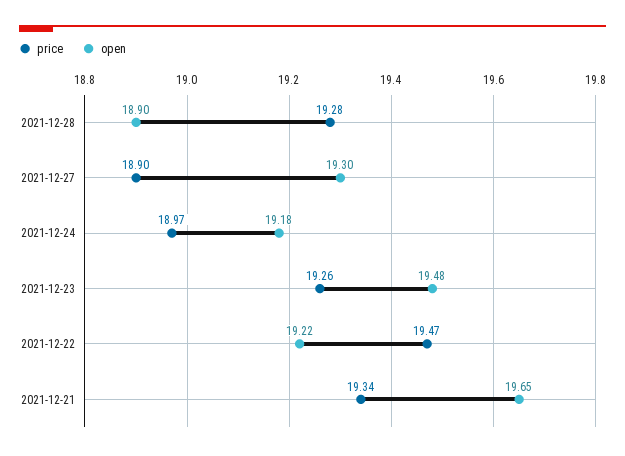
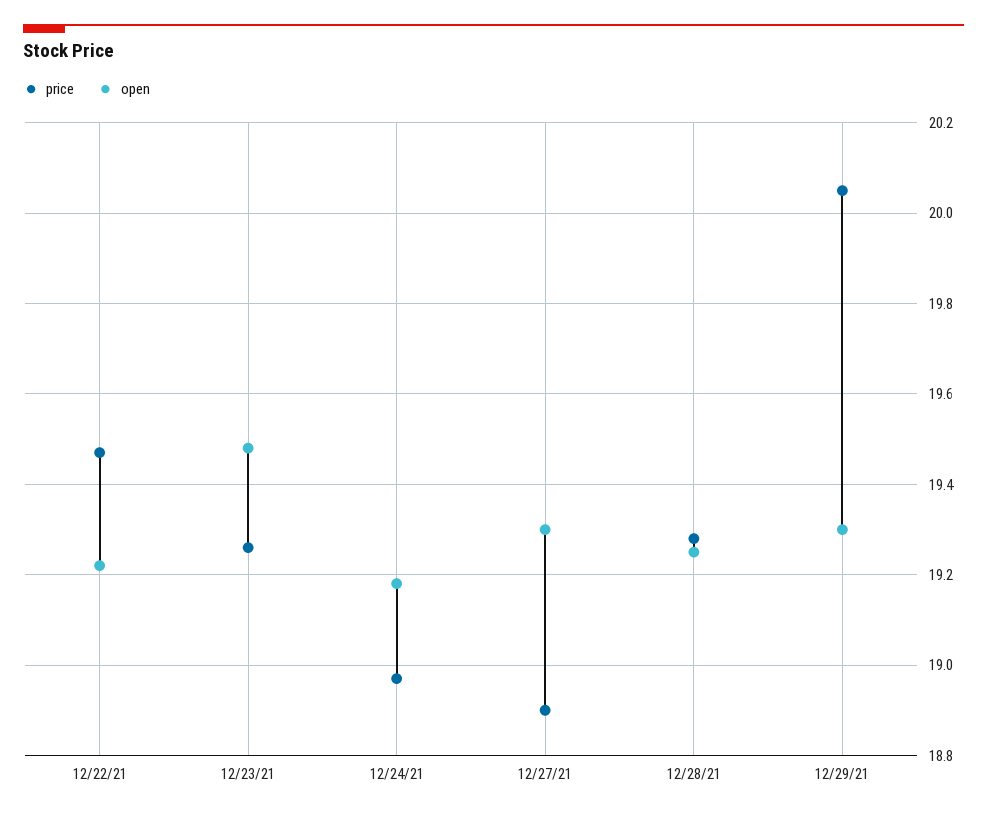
open, 2021-12-28: 18.9 -> 19.25
price, 2021-12-21: 19.34 -> none
open, 2021-12-21: 19.65 -> none
price, 12/29/21: none -> 20.05
open, 12/29/21: none -> 19.3

